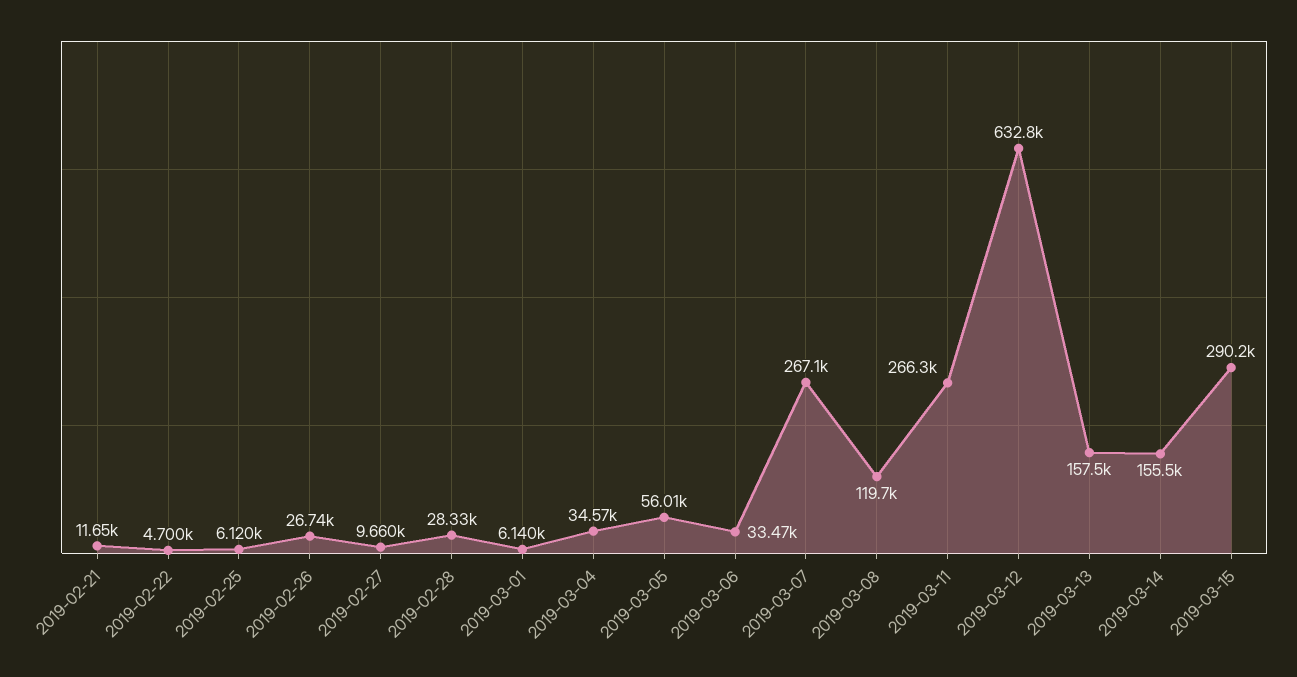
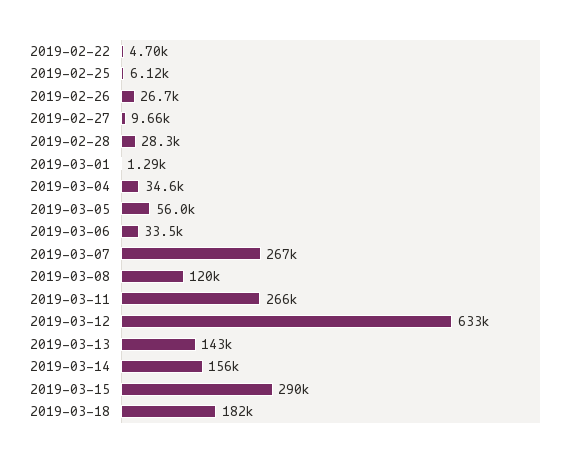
2019-02-21: 11650 -> none
2019-03-01: 6140 -> 1290
2019-03-13: 157500 -> 143000
2019-03-18: none -> 182000

